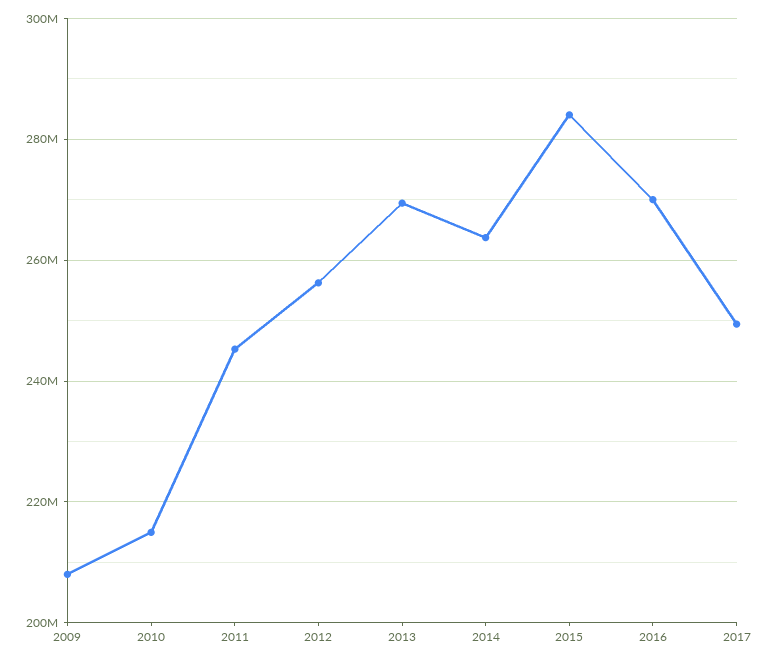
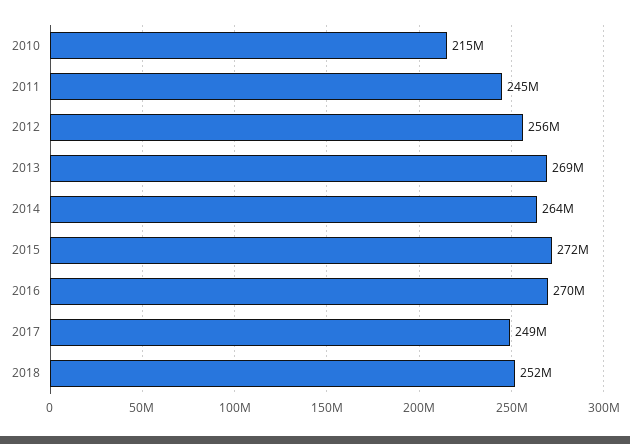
2009: 208000000 -> none
2015: 284000000 -> 272000000
2018: none -> 252000000

